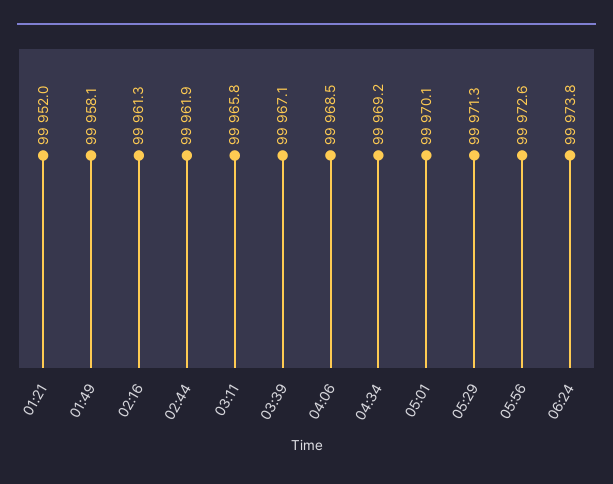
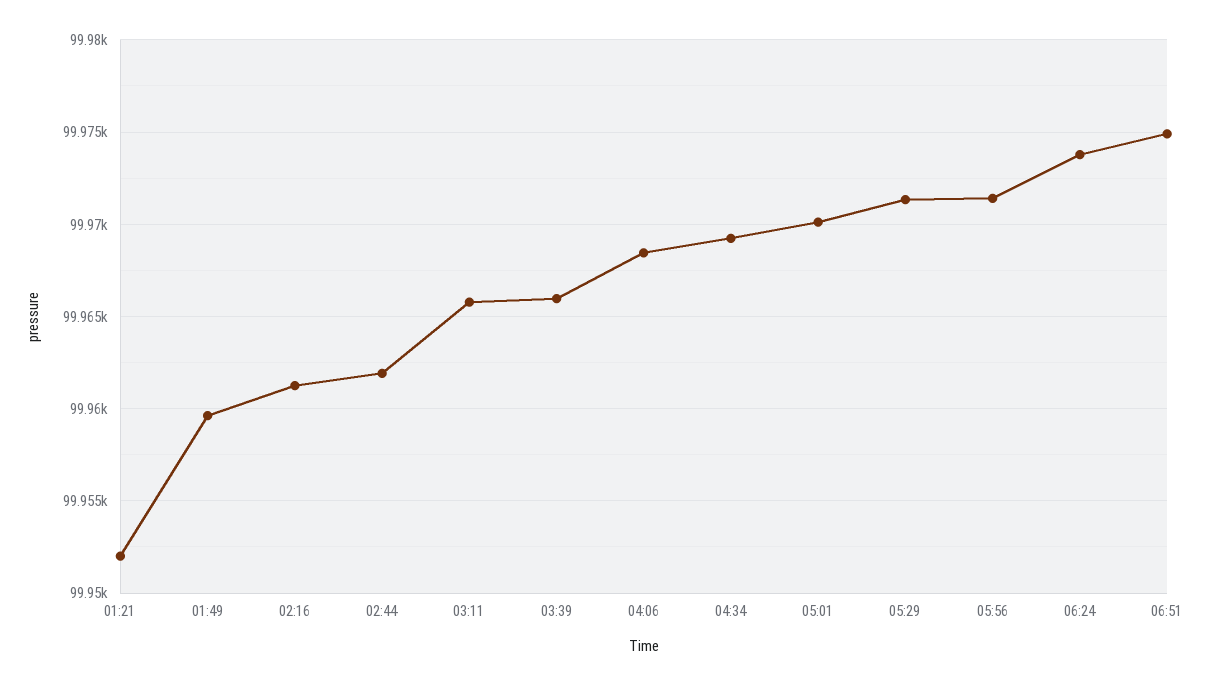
01:49: 99958.1 -> 99959.5
03:39: 99967.1 -> 99966
05:56: 99972.6 -> 99971.5
06:51: none -> 99975

